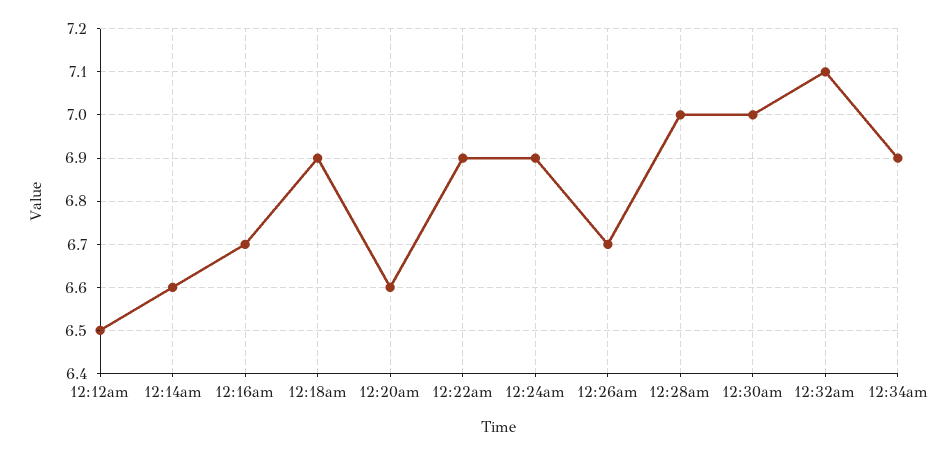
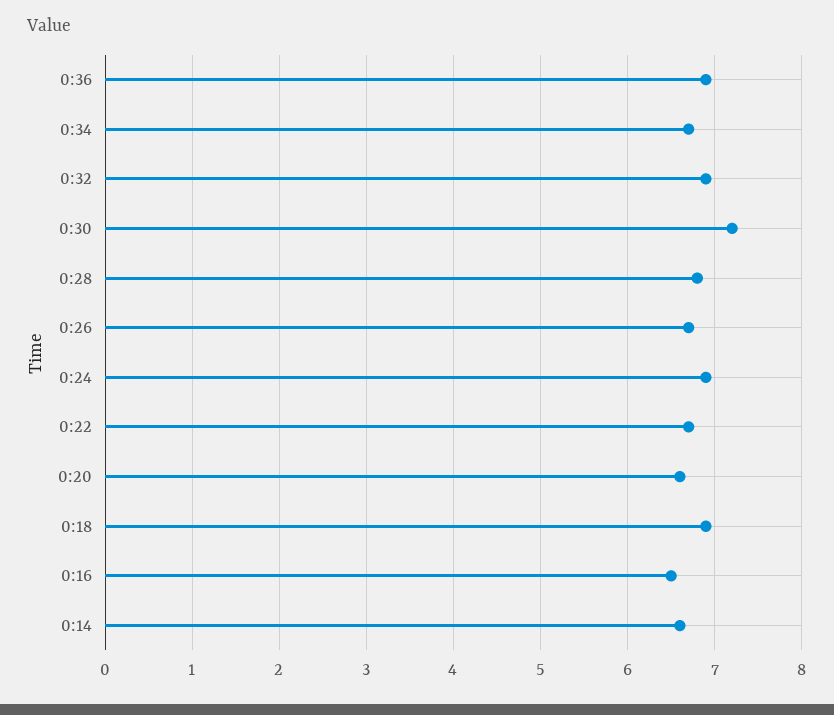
12:12am: 6.5 -> none
12:16am: 6.7 -> 6.5
12:22am: 6.9 -> 6.7
12:28am: 7 -> 6.8
12:30am: 7 -> 7.2
12:32am: 7.1 -> 6.9
12:34am: 6.9 -> 6.7
0:36: none -> 6.9

